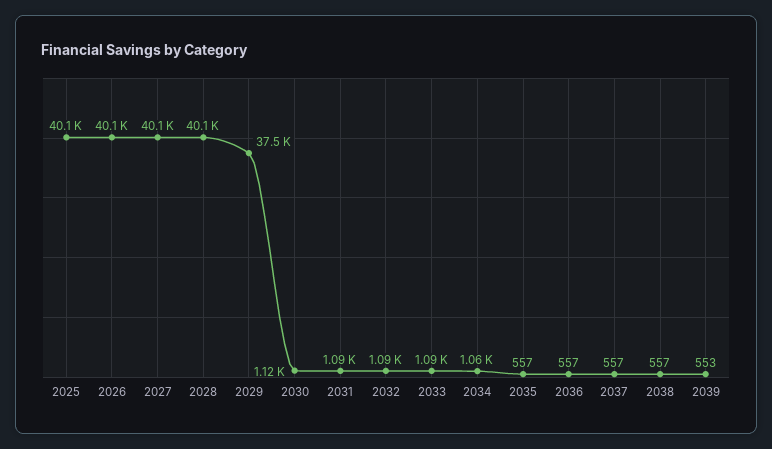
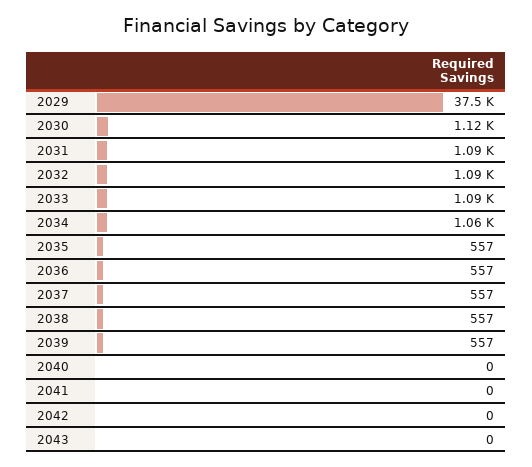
2025: 40100 -> none
2026: 40100 -> none
2027: 40100 -> none
2028: 40100 -> none
2039: 553 -> 557
2040: none -> 0
2041: none -> 0
2042: none -> 0
2043: none -> 0

